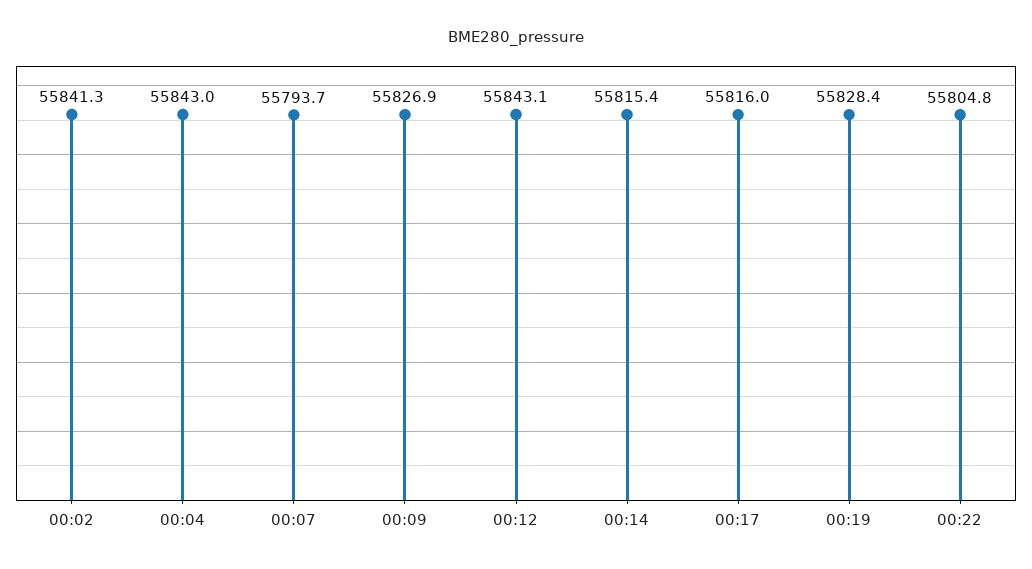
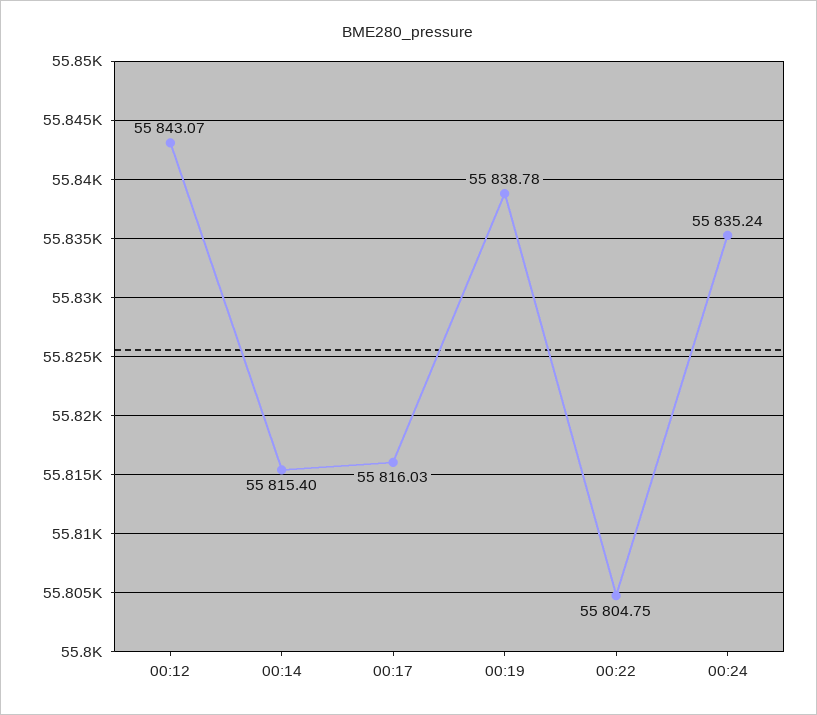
00:02: 55841.3 -> none
00:04: 55843 -> none
00:07: 55793.7 -> none
00:09: 55826.9 -> none
00:19: 55828.4 -> 55838.78
00:24: none -> 55835.24

